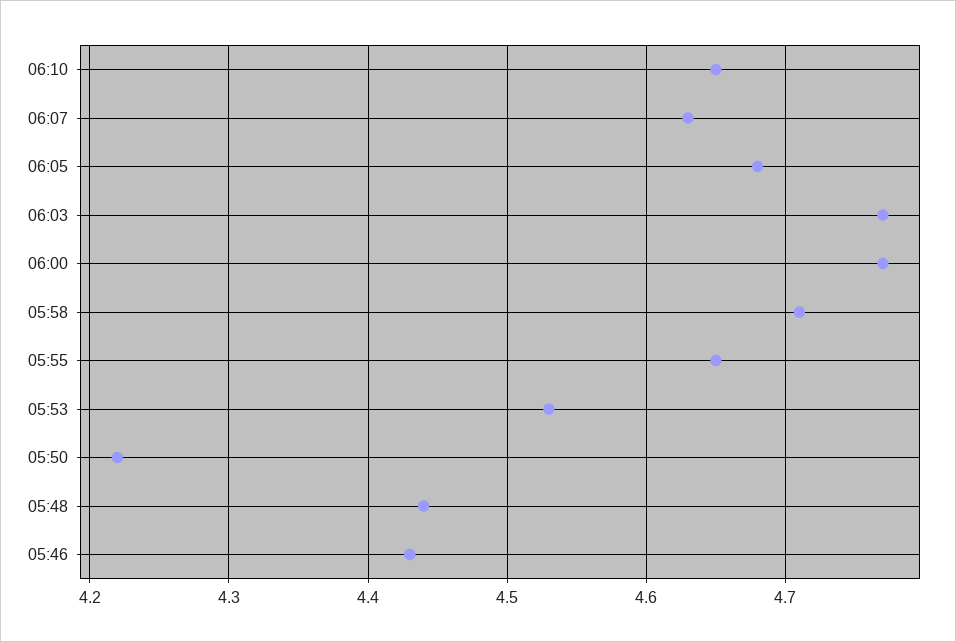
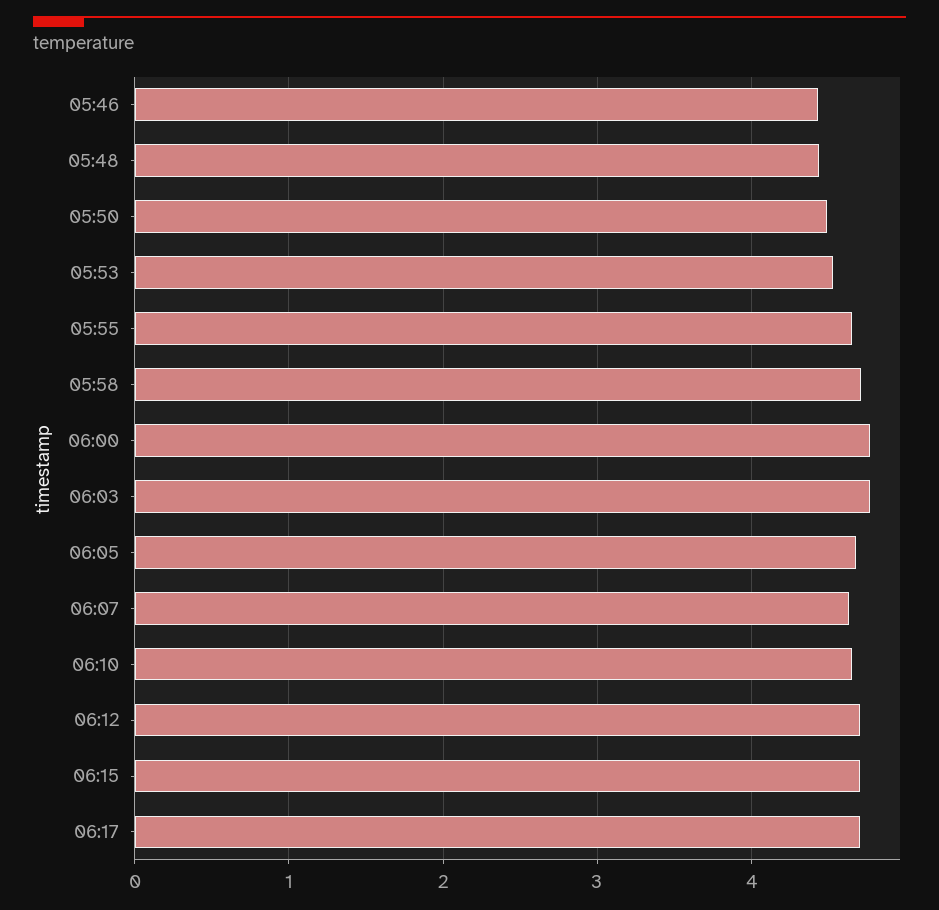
05:50: 4.22 -> 4.5
06:12: none -> 4.7
06:15: none -> 4.7
06:17: none -> 4.7

